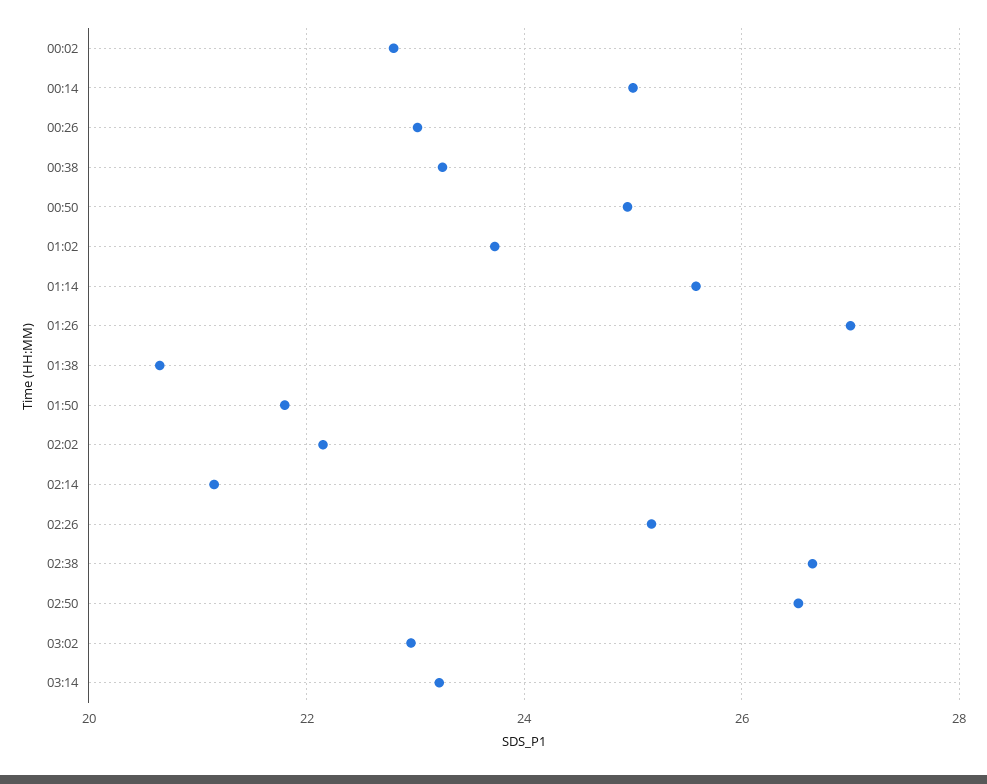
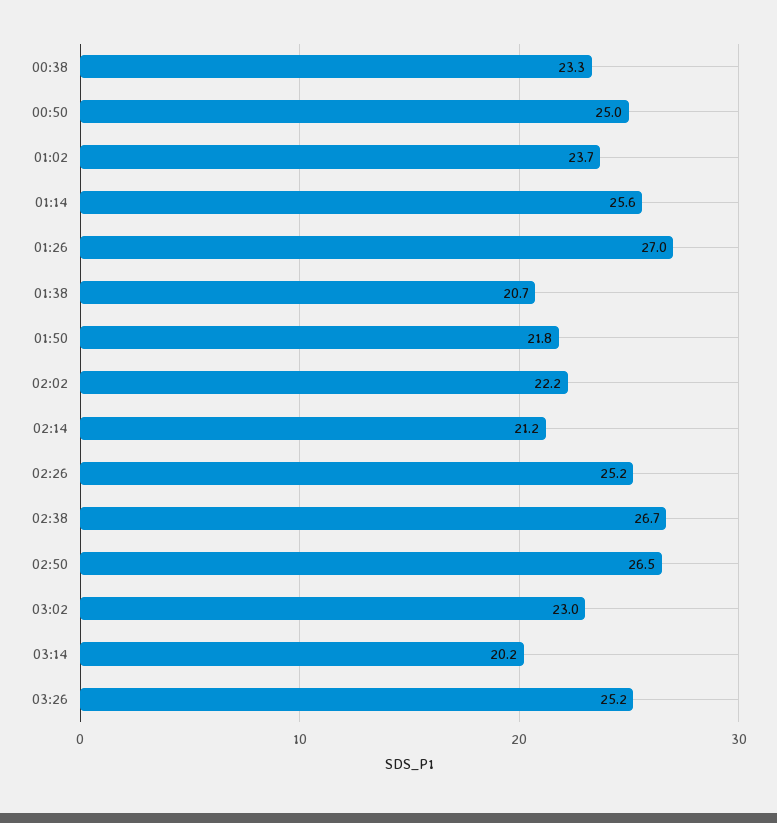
00:02: 22.8 -> none
00:14: 25 -> none
00:26: 23 -> none
03:14: 23.2 -> 20.2
03:26: none -> 25.2

